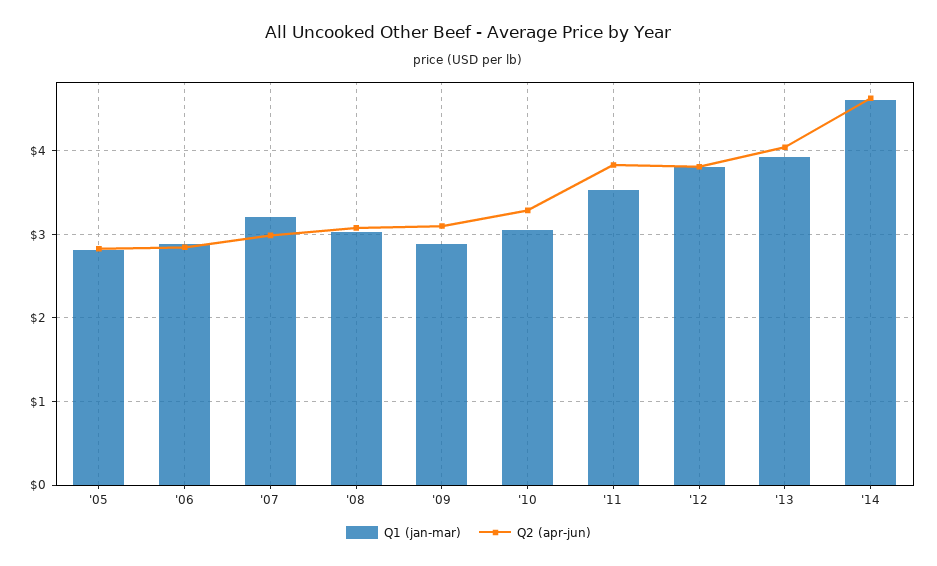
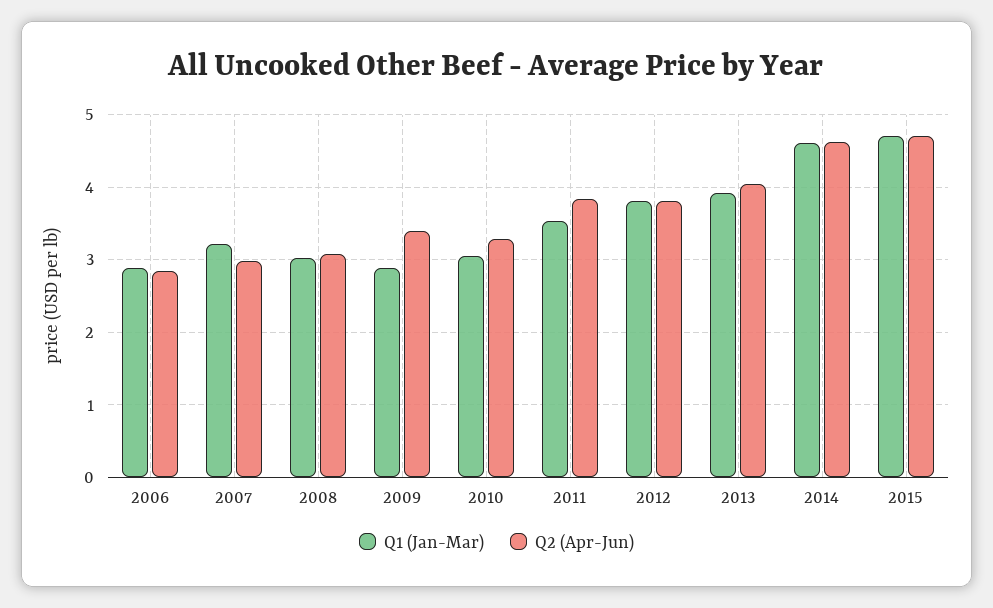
Q1 (jan-mar), '05: 2.8 -> none
Q2 (apr-jun), '05: 2.8 -> none
Q2 (apr-jun), '09: 3.1 -> 3.4
Q1 (jan-mar), 2015: none -> 4.7
Q2 (apr-jun), 2015: none -> 4.7

